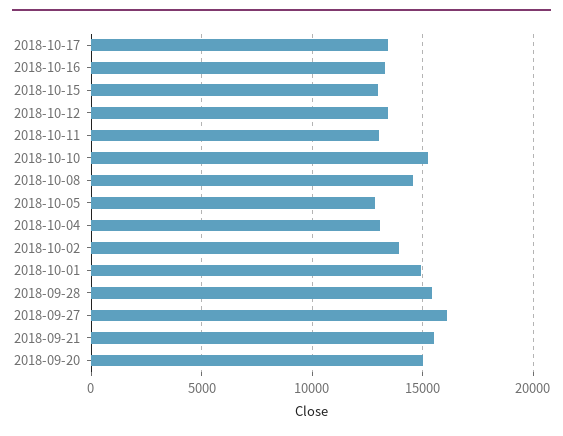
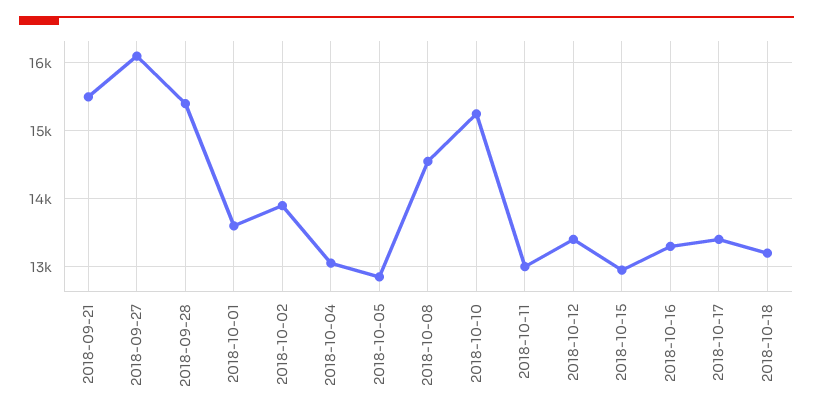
2018-10-01: 15000 -> 13600
2018-09-20: 15000 -> none
2018-10-18: none -> 13200

